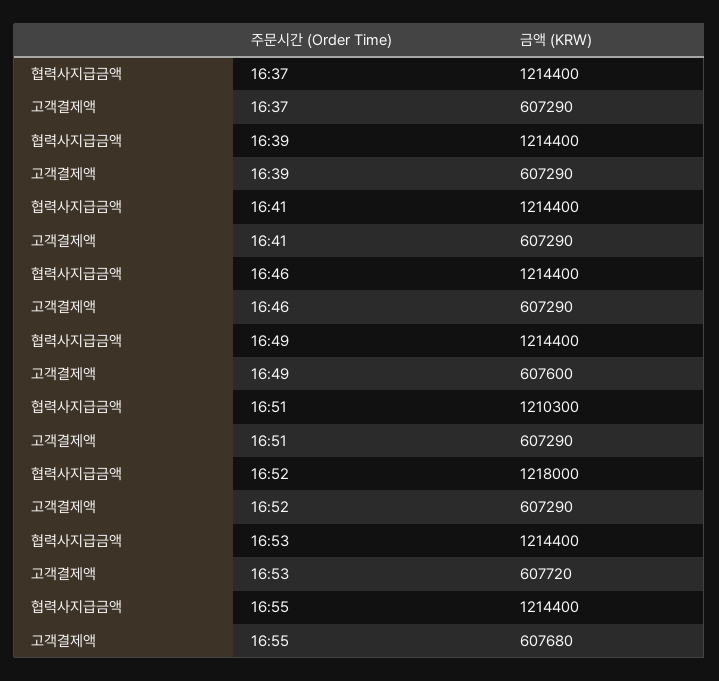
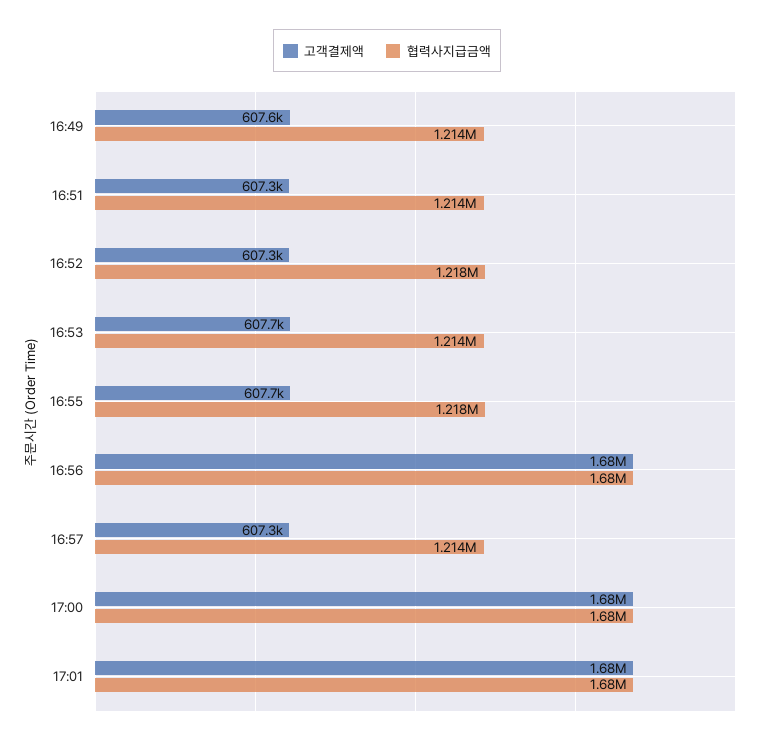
협력사지급금액, 16:37: 1214400 -> none
고객결제액, 16:37: 607290 -> none
협력사지급금액, 16:39: 1214400 -> none
고객결제액, 16:39: 607290 -> none
협력사지급금액, 16:41: 1214400 -> none
고객결제액, 16:41: 607290 -> none
협력사지급금액, 16:46: 1214400 -> none
고객결제액, 16:46: 607290 -> none
협력사지급금액, 16:51: 1210300 -> 1214000
협력사지급금액, 16:55: 1214400 -> 1218000
고객결제액, 16:56: none -> 1680000
협력사지급금액, 16:56: none -> 1680000
고객결제액, 16:57: none -> 607300
협력사지급금액, 16:57: none -> 1214000
고객결제액, 17:00: none -> 1680000
협력사지급금액, 17:00: none -> 1680000
고객결제액, 17:01: none -> 1680000
협력사지급금액, 17:01: none -> 1680000

